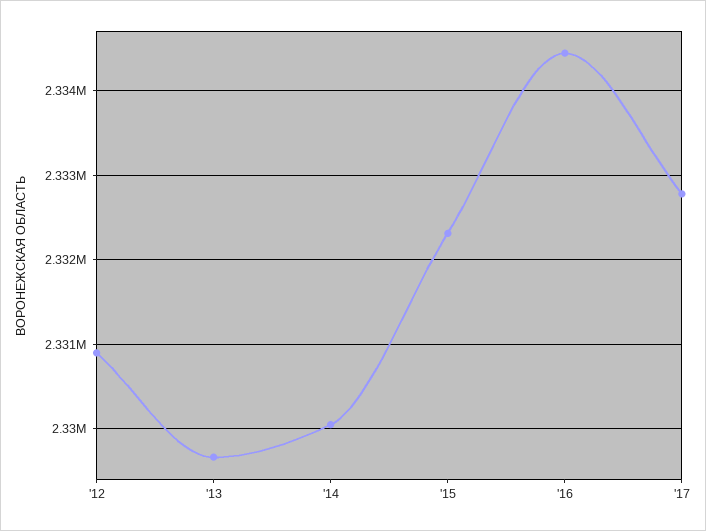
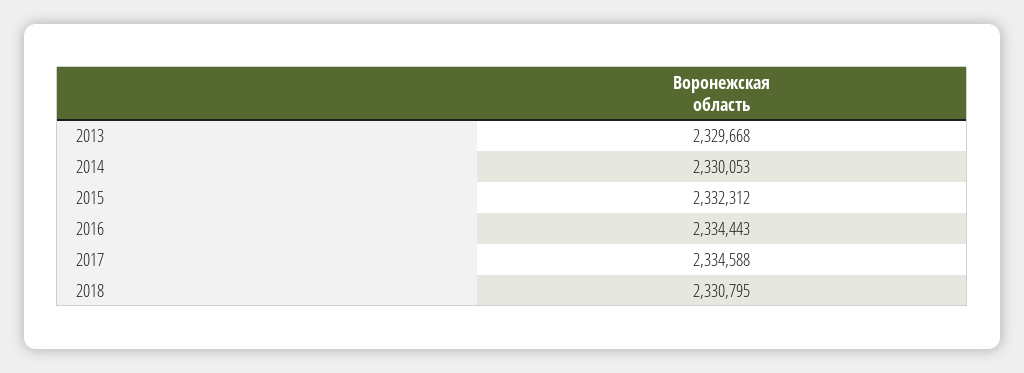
'12: 2330900 -> none
'17: 2332800 -> 2334588
2018: none -> 2330795

